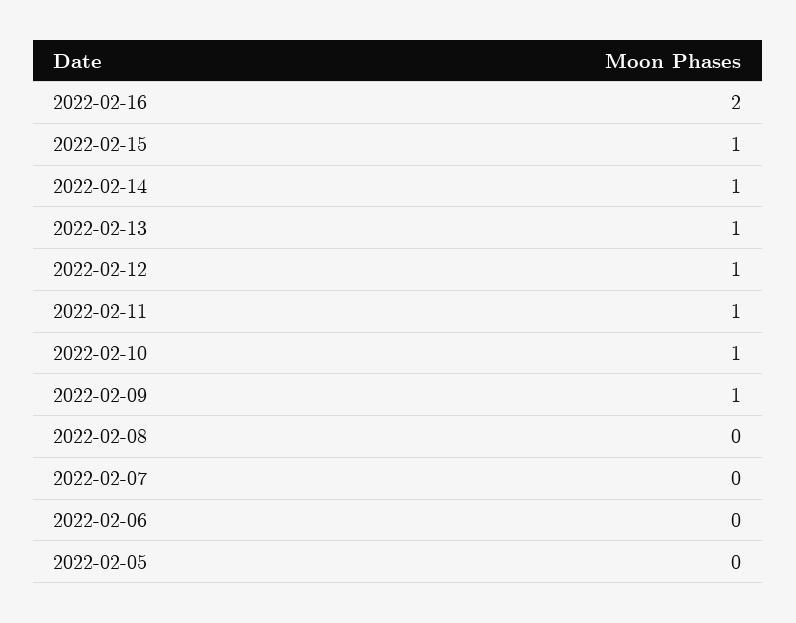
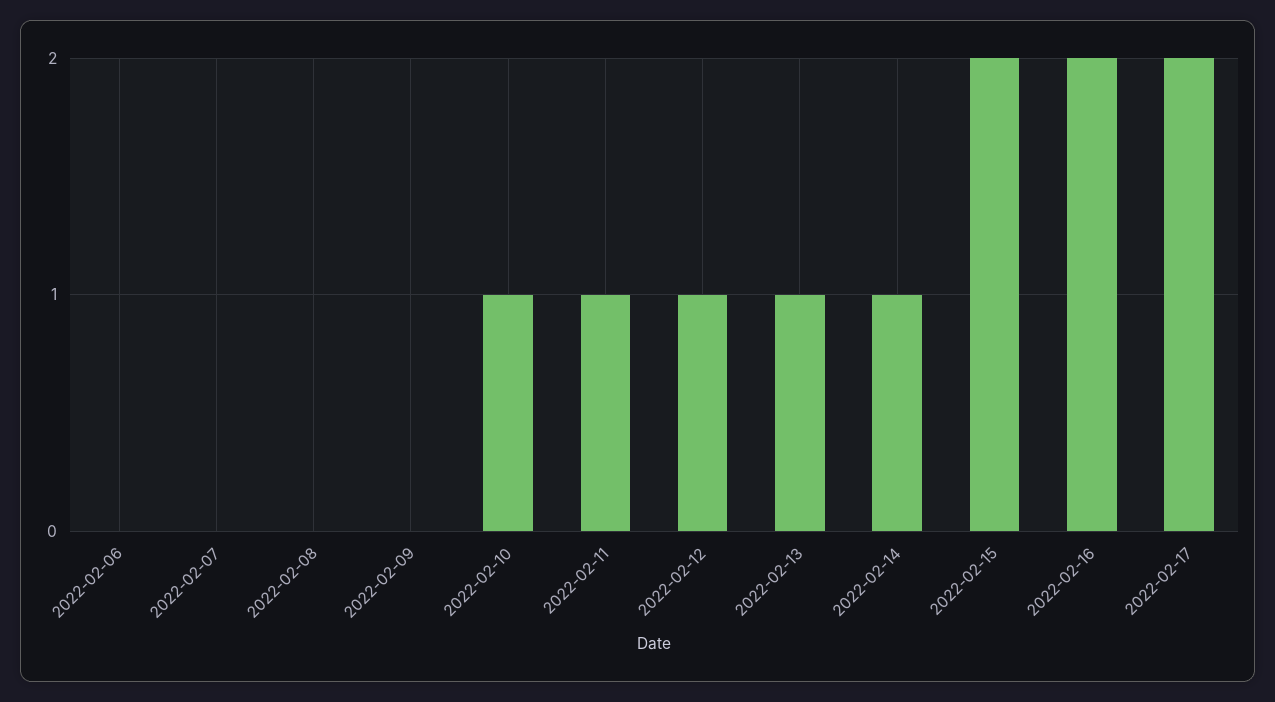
2022-02-15: 1 -> 2
2022-02-09: 1 -> 0
2022-02-05: 0 -> none
2022-02-17: none -> 2

